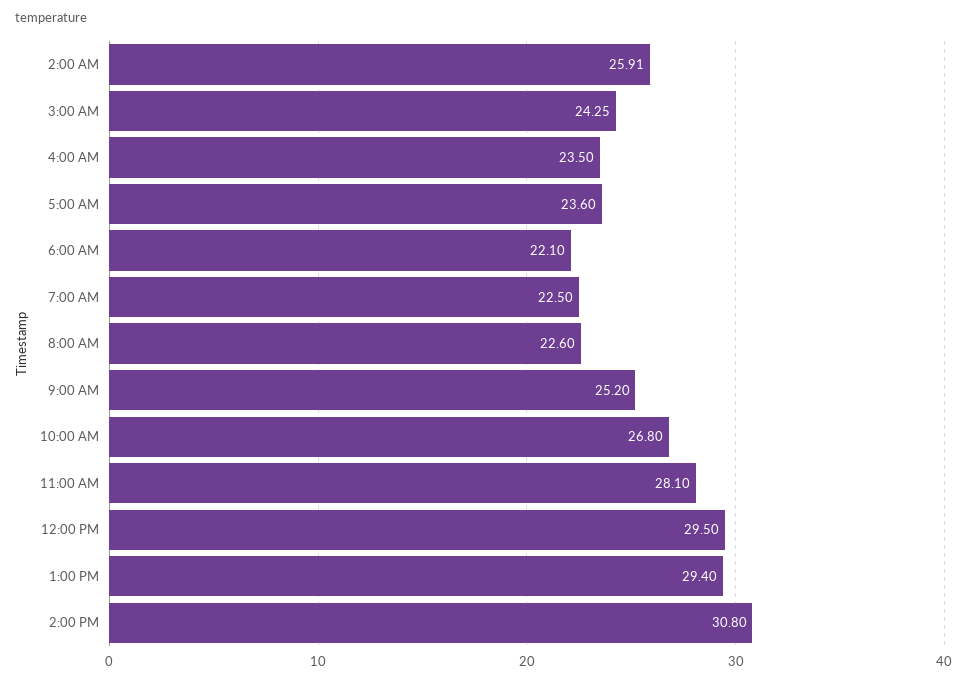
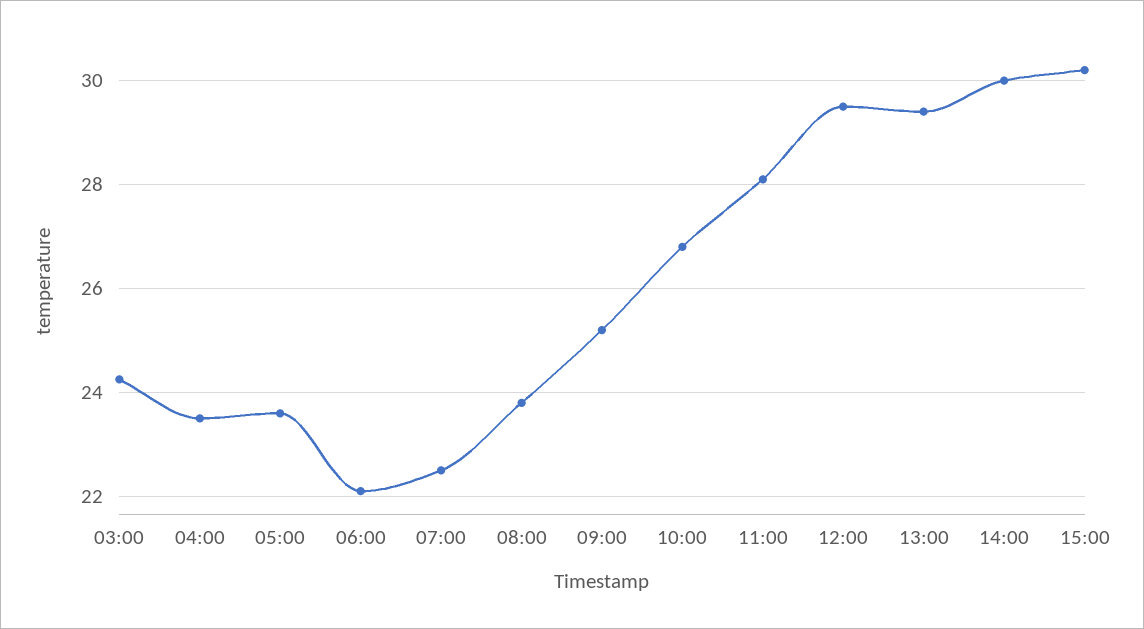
2:00 AM: 25.91 -> none
8:00 AM: 22.6 -> 23.8
2:00 PM: 30.8 -> 30
15:00: none -> 30.2

